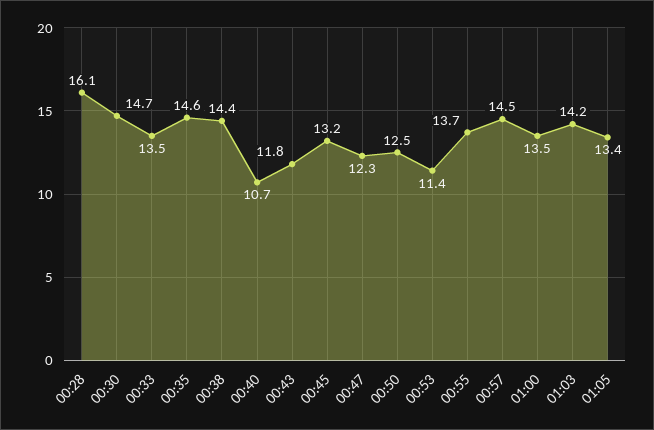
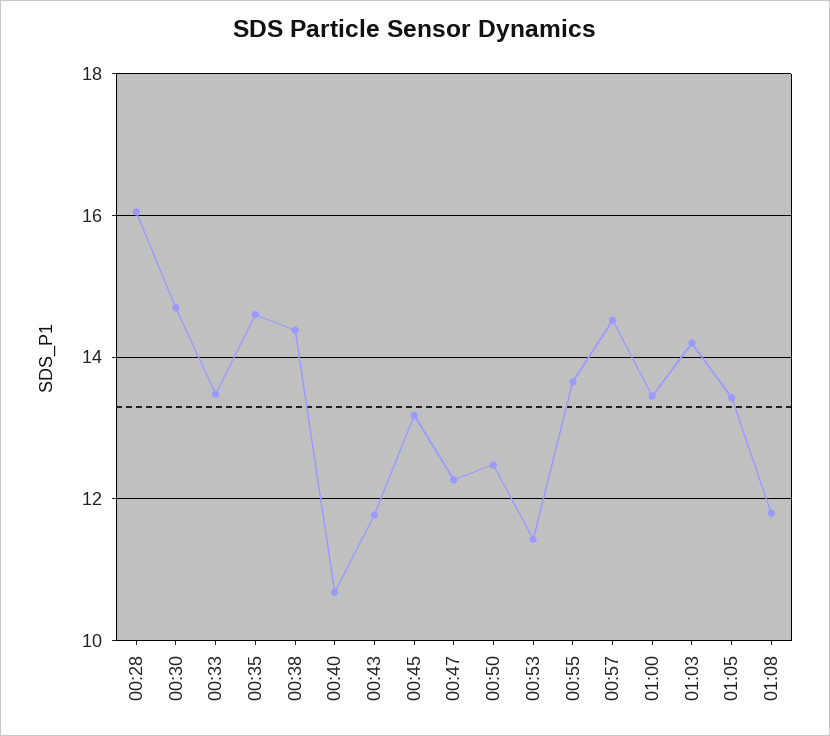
01:08: none -> 11.8

